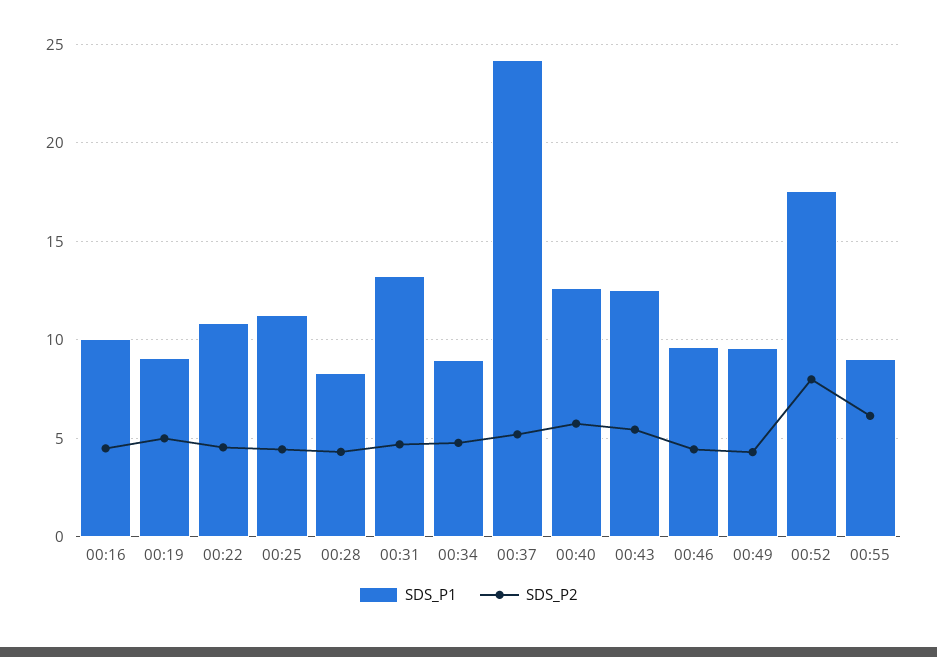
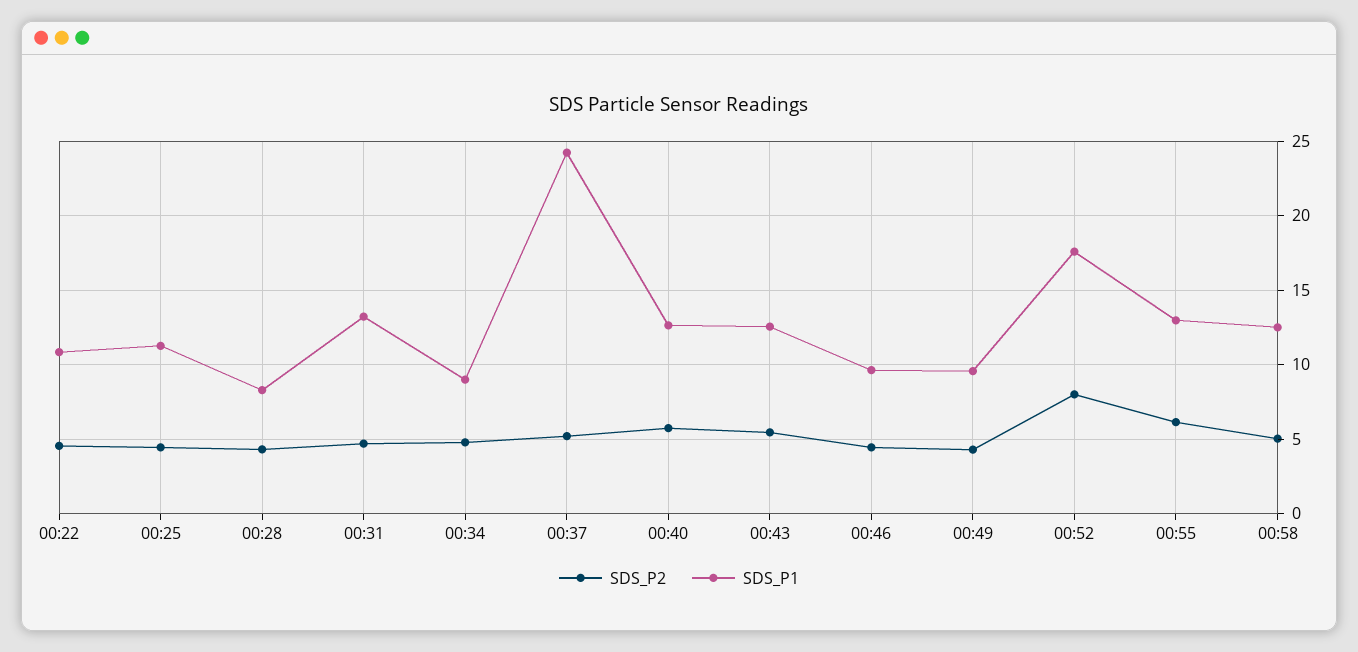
SDS_P1, 00:16: 10 -> none
SDS_P2, 00:16: 4.5 -> none
SDS_P1, 00:19: 9 -> none
SDS_P2, 00:19: 5 -> none
SDS_P1, 00:55: 9 -> 13
SDS_P2, 00:58: none -> 5
SDS_P1, 00:58: none -> 12.5

